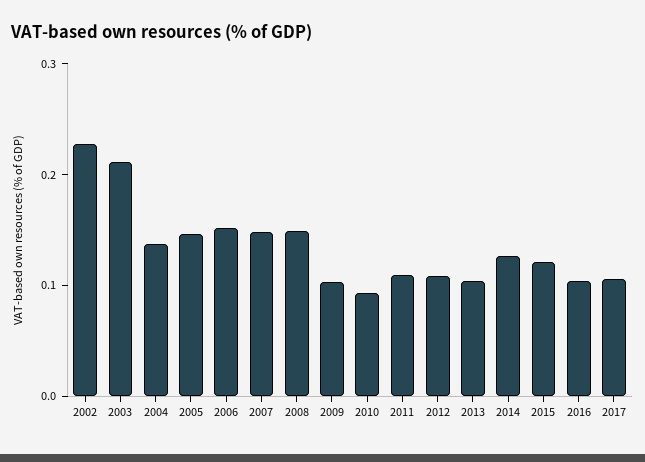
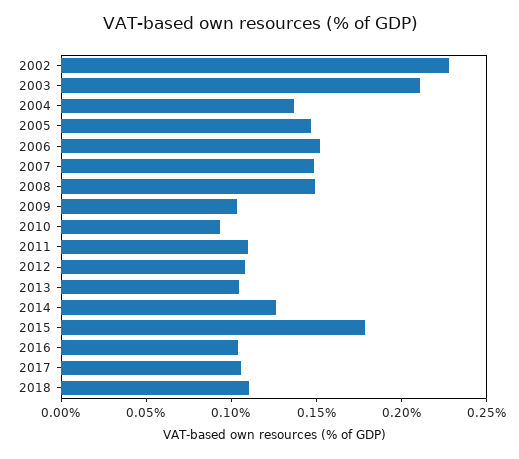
2015: 0.12 -> 0.18
2018: none -> 0.11

